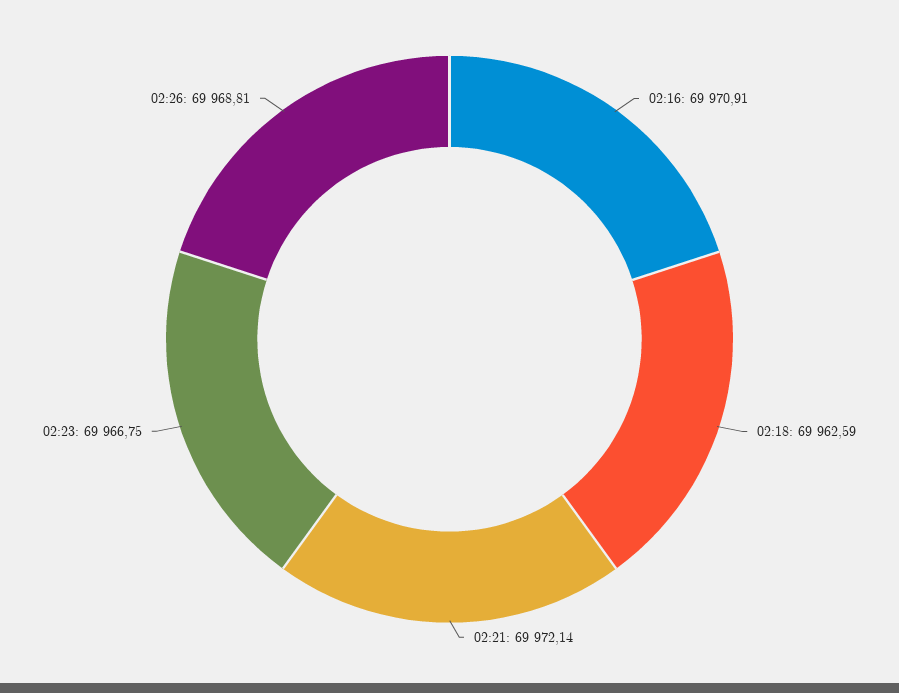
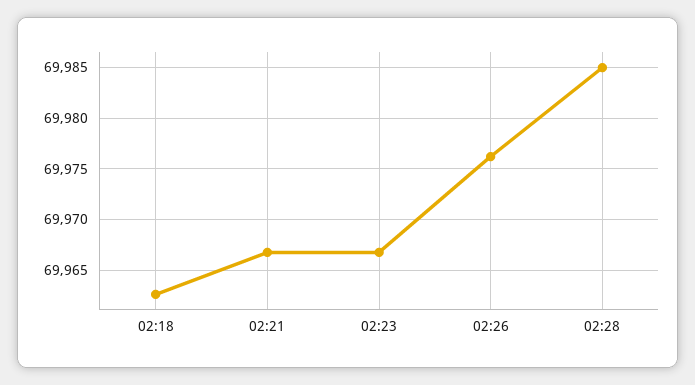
02:16: 69970.91 -> none
02:21: 69972.14 -> 69967
02:26: 69968.81 -> 69976
02:28: none -> 69985

